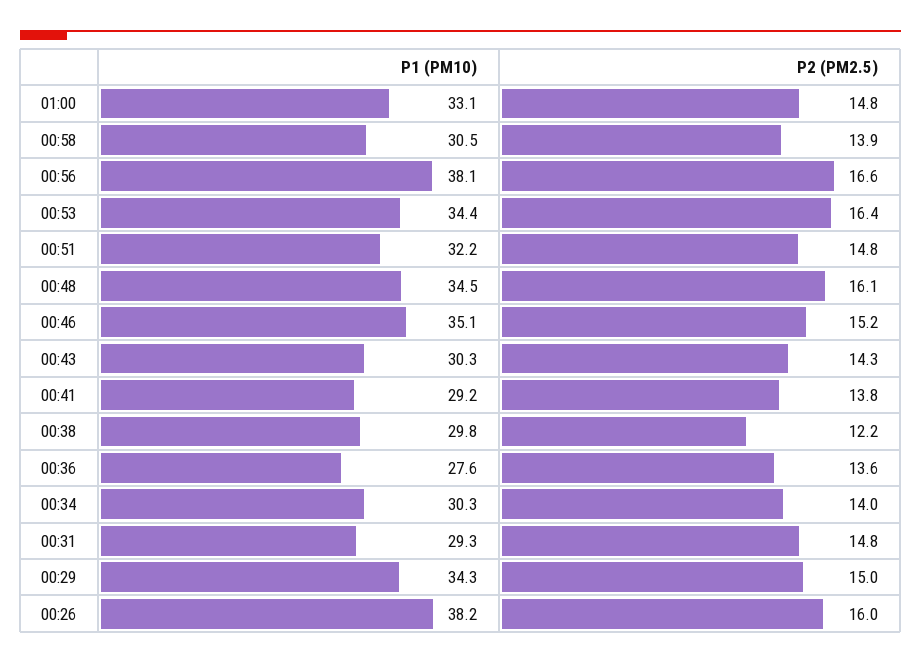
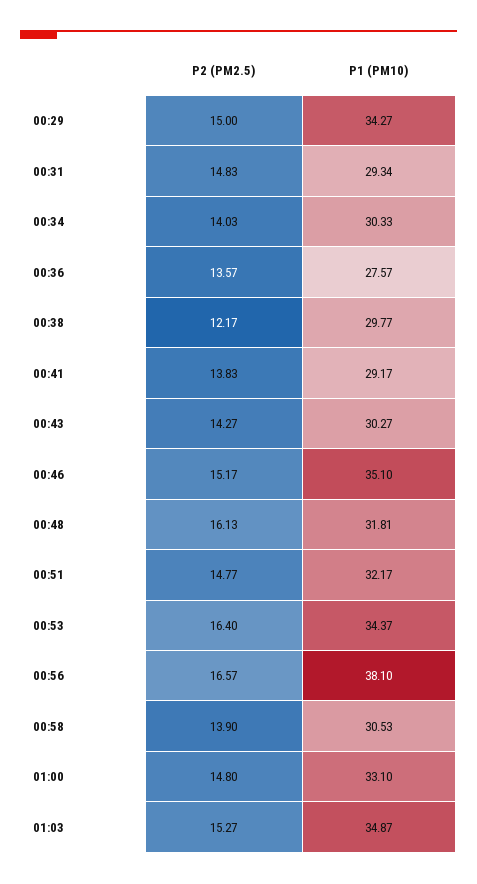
P1 (PM10), 00:48: 34.5 -> 31.81
P1 (PM10), 00:26: 38.2 -> none
P2 (PM2.5), 00:26: 16 -> none
P2 (PM2.5), 01:03: none -> 15.27
P1 (PM10), 01:03: none -> 34.87

